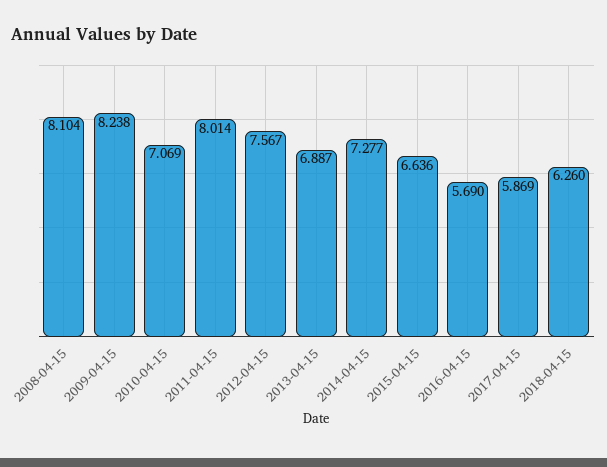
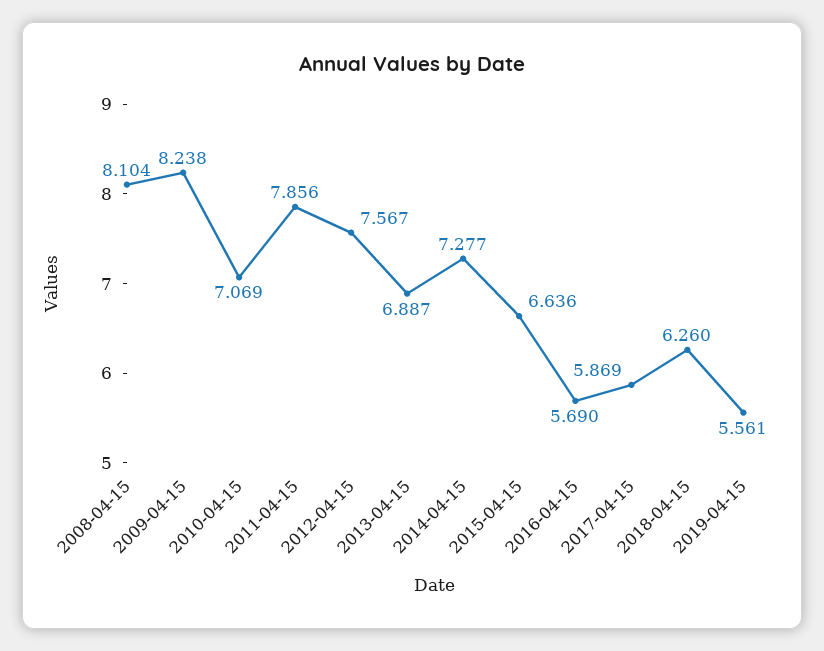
2011-04-15: 8.014 -> 7.856
2019-04-15: none -> 5.561

